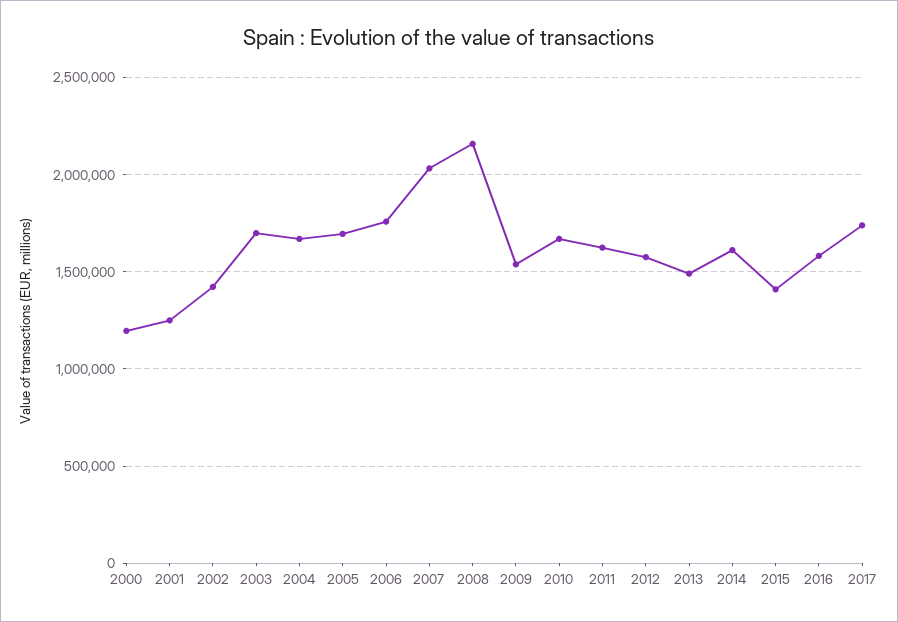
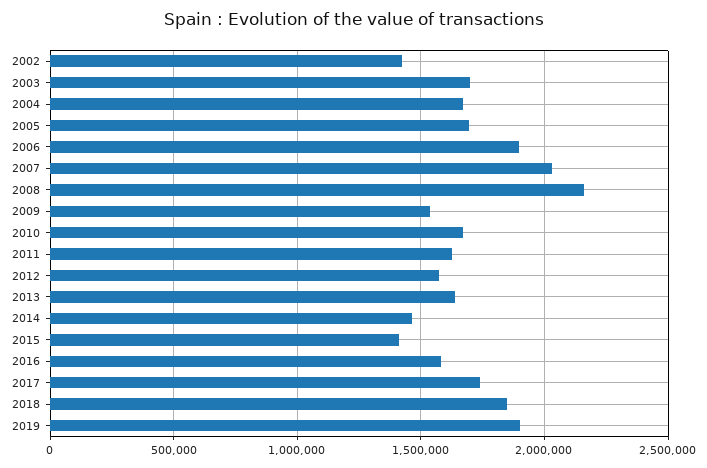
2000: 1200000 -> none
2001: 1250000 -> none
2006: 1750000 -> 1900000
2013: 1500000 -> 1650000
2014: 1600000 -> 1450000
2018: none -> 1850000
2019: none -> 1900000

